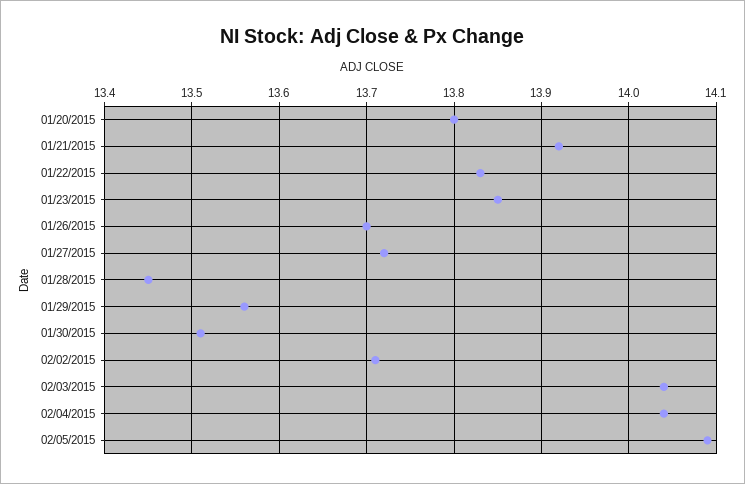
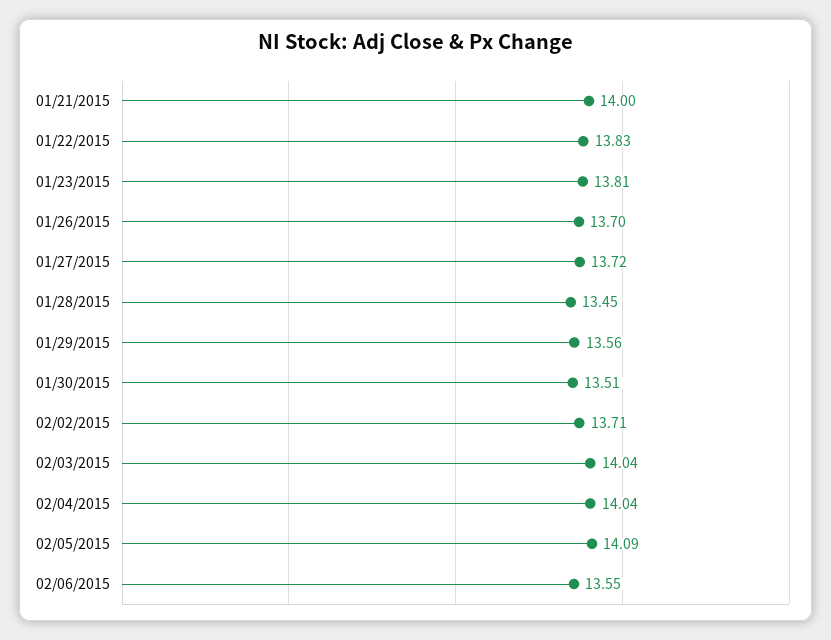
01/20/2015: 13.8 -> none
01/21/2015: 13.92 -> 14
01/23/2015: 13.85 -> 13.81
02/06/2015: none -> 13.55

